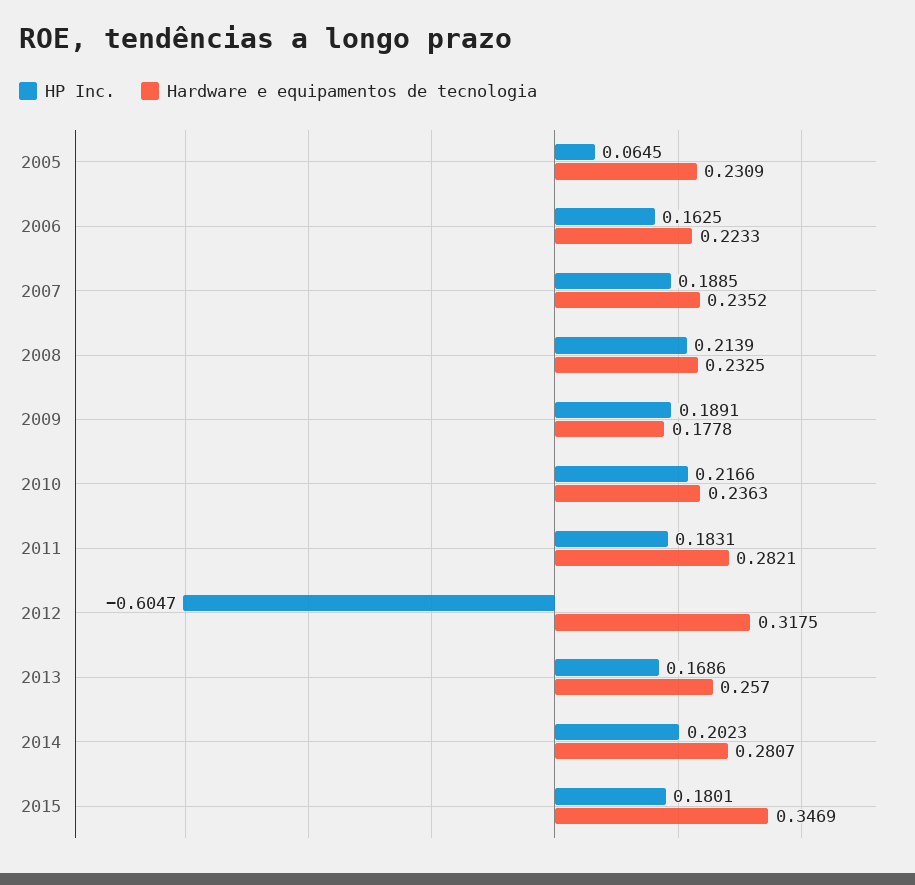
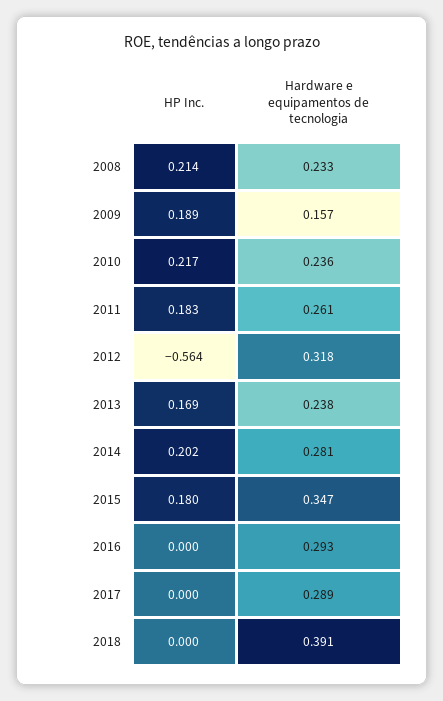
HP Inc., 2005: 0.0645 -> none
Hardware e equipamentos de tecnologia, 2005: 0.2309 -> none
HP Inc., 2006: 0.1625 -> none
Hardware e equipamentos de tecnologia, 2006: 0.2233 -> none
HP Inc., 2007: 0.1885 -> none
Hardware e equipamentos de tecnologia, 2007: 0.2352 -> none
Hardware e equipamentos de tecnologia, 2009: 0.1778 -> 0.157
Hardware e equipamentos de tecnologia, 2011: 0.2821 -> 0.261
HP Inc., 2012: -0.6047 -> -0.564
Hardware e equipamentos de tecnologia, 2013: 0.257 -> 0.238
HP Inc., 2016: none -> 0
Hardware e equipamentos de tecnologia, 2016: none -> 0.293
HP Inc., 2017: none -> 0
Hardware e equipamentos de tecnologia, 2017: none -> 0.289
HP Inc., 2018: none -> 0
Hardware e equipamentos de tecnologia, 2018: none -> 0.391

